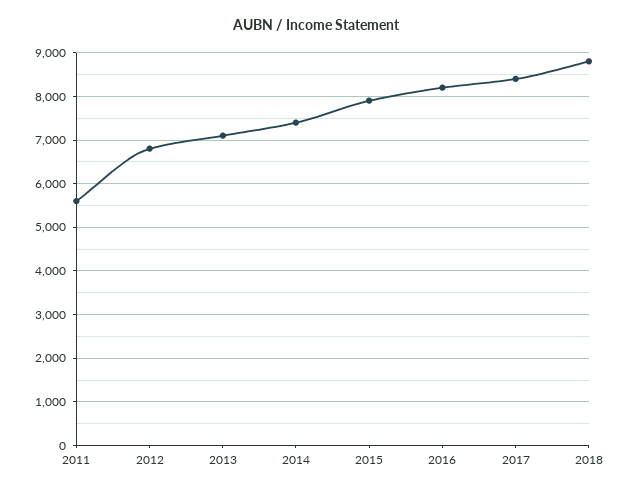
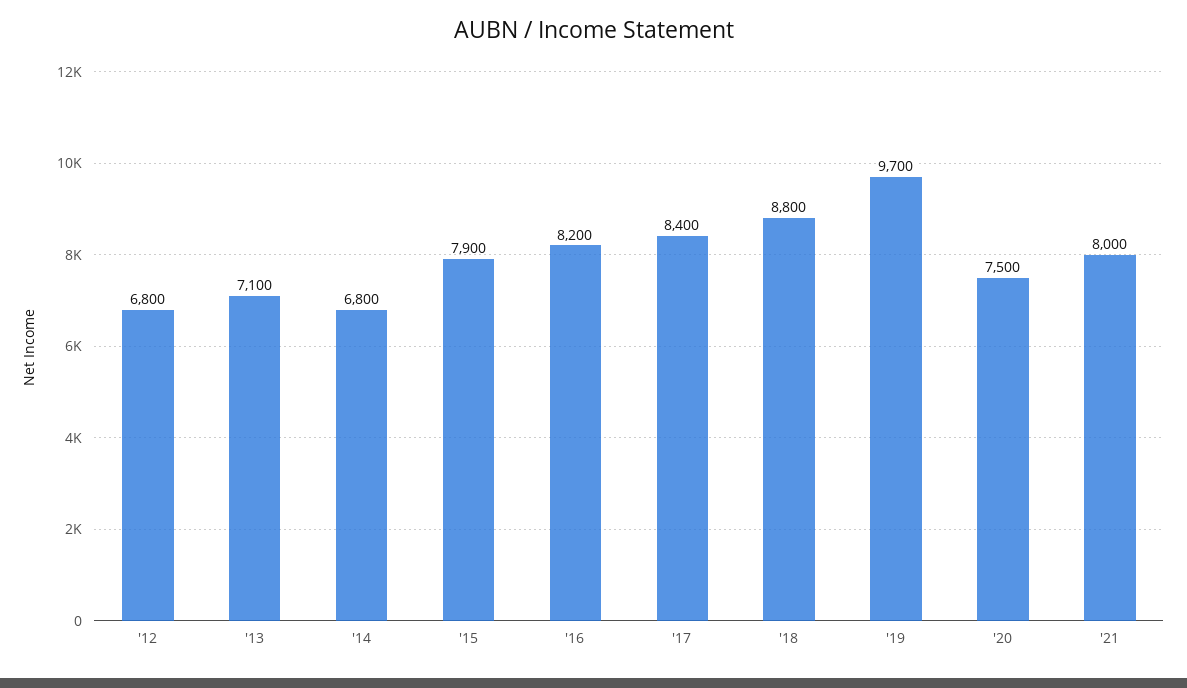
2011: 5600 -> none
2014: 7400 -> 6800
'19: none -> 9700
'20: none -> 7500
'21: none -> 8000

